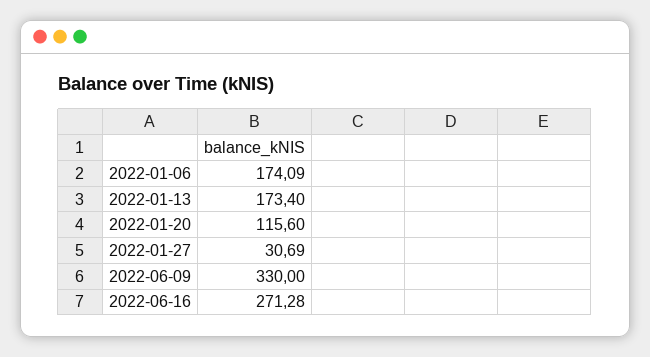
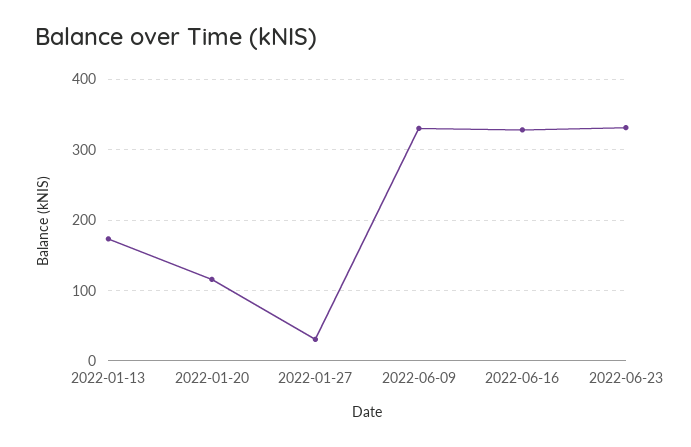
2022-01-06: 174.09 -> none
2022-06-16: 271.28 -> 330
2022-06-23: none -> 330

